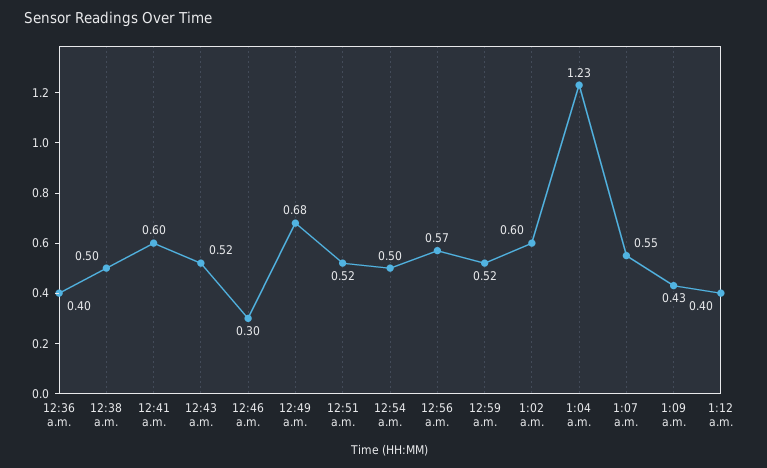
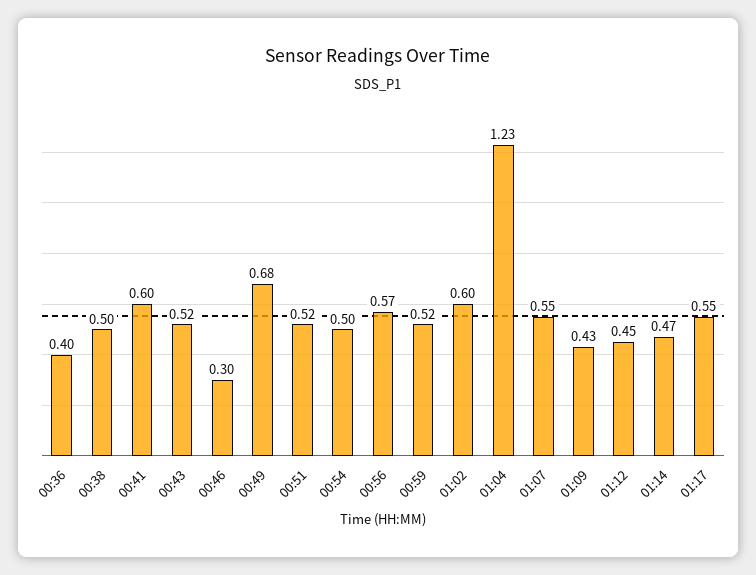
1:12 a.m.: 0.4 -> 0.45
01:14: none -> 0.47
01:17: none -> 0.55

